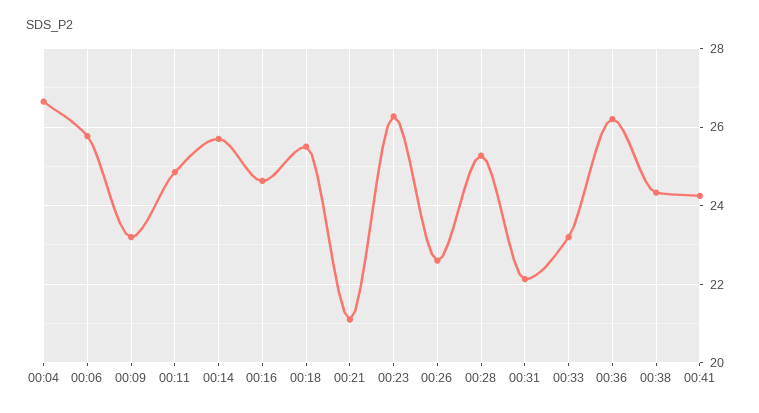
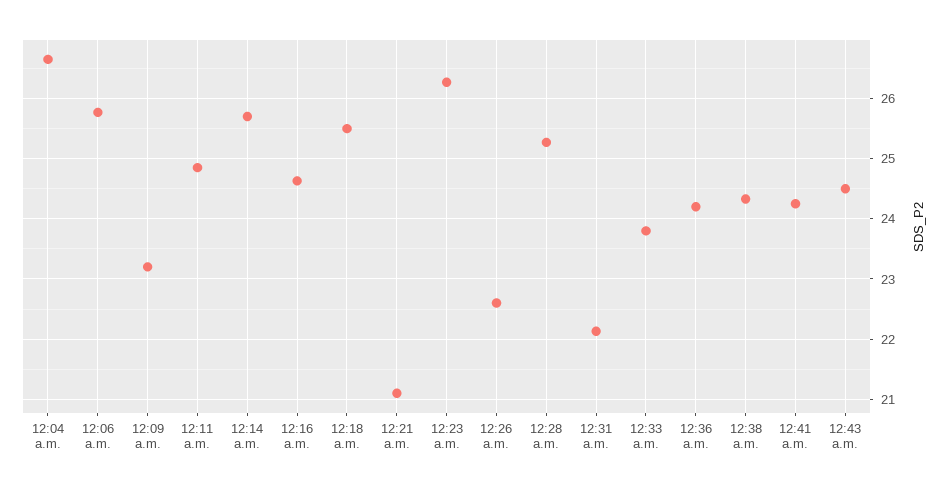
00:33: 23.2 -> 23.8
00:36: 26.2 -> 24.2
12:43 a.m.: none -> 24.5

